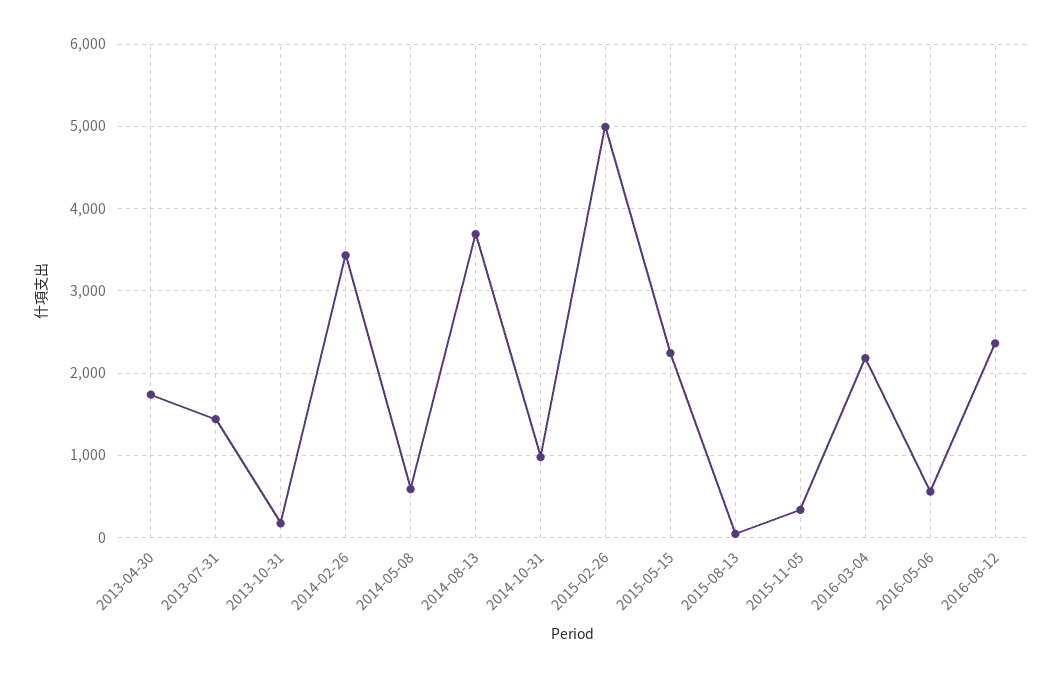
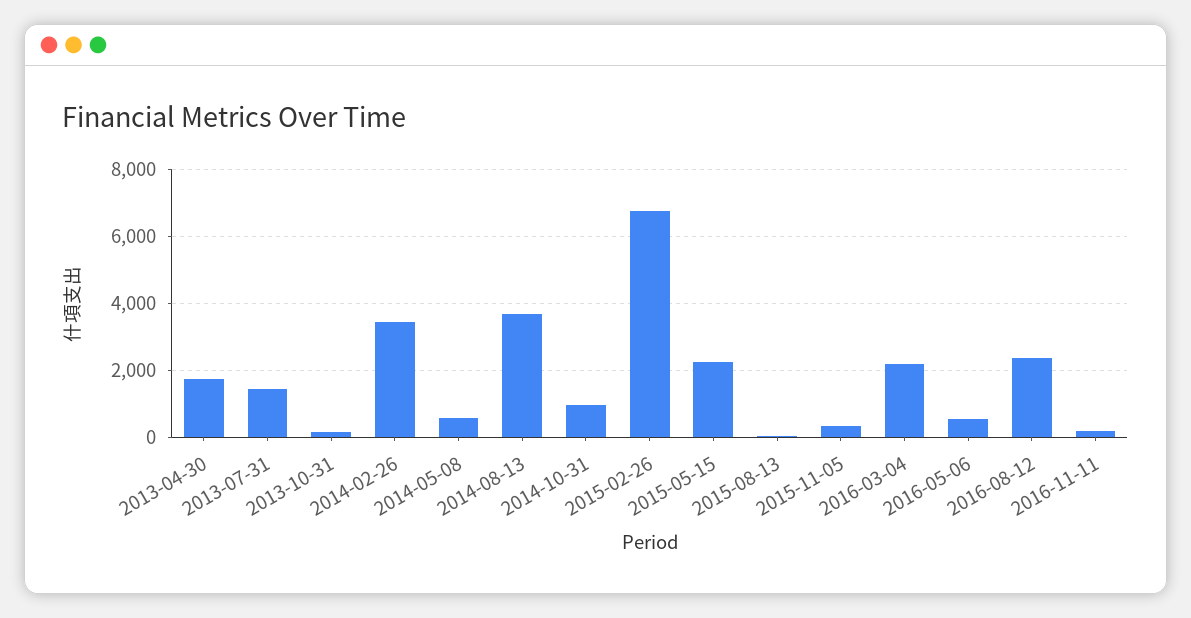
2015-02-26: 5000 -> 6800
2016-11-11: none -> 200

